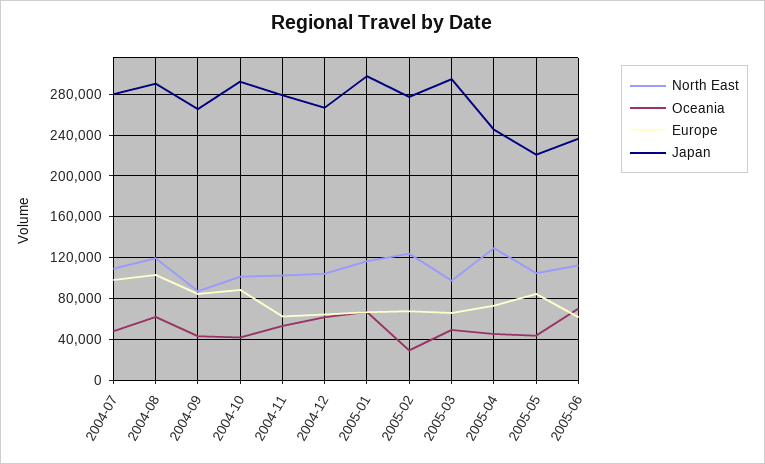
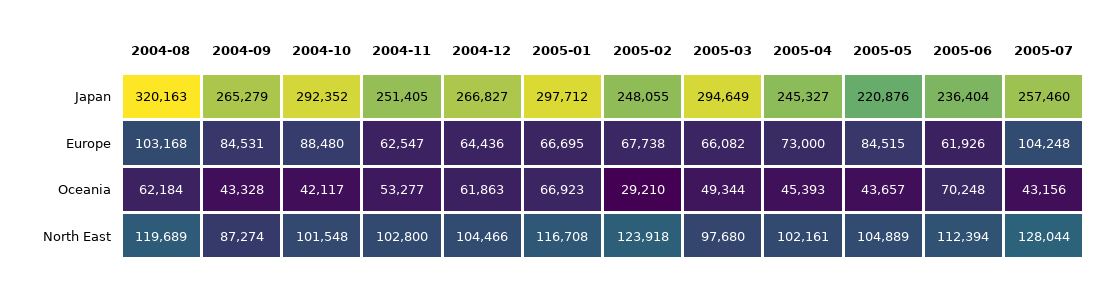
North East, 2004-07: 110000 -> none
Oceania, 2004-07: 50000 -> none
Europe, 2004-07: 100000 -> none
Japan, 2004-07: 280000 -> none
Japan, 2004-08: 290000 -> 320163
Japan, 2004-11: 280000 -> 251405
Japan, 2005-02: 280000 -> 248055
North East, 2005-04: 130000 -> 102161
Japan, 2005-07: none -> 257460
Europe, 2005-07: none -> 104248
Oceania, 2005-07: none -> 43156
North East, 2005-07: none -> 128044

